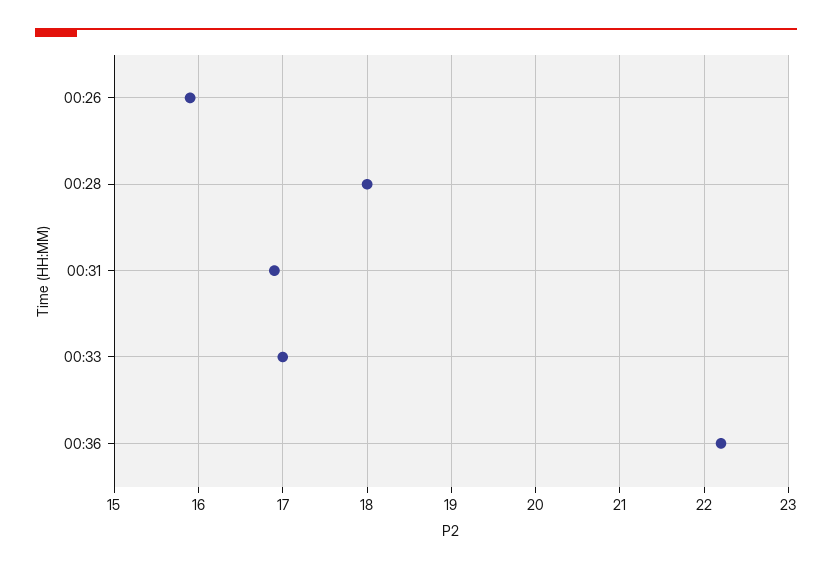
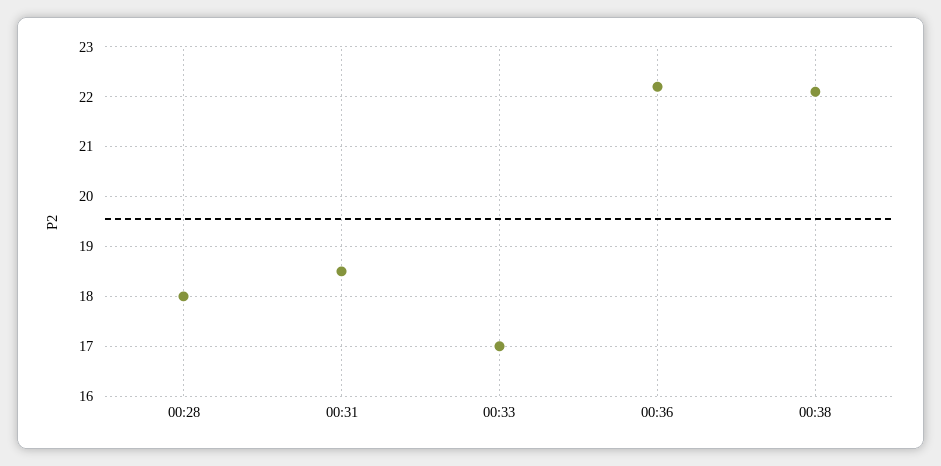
00:26: 15.9 -> none
00:31: 16.9 -> 18.5
00:38: none -> 22

